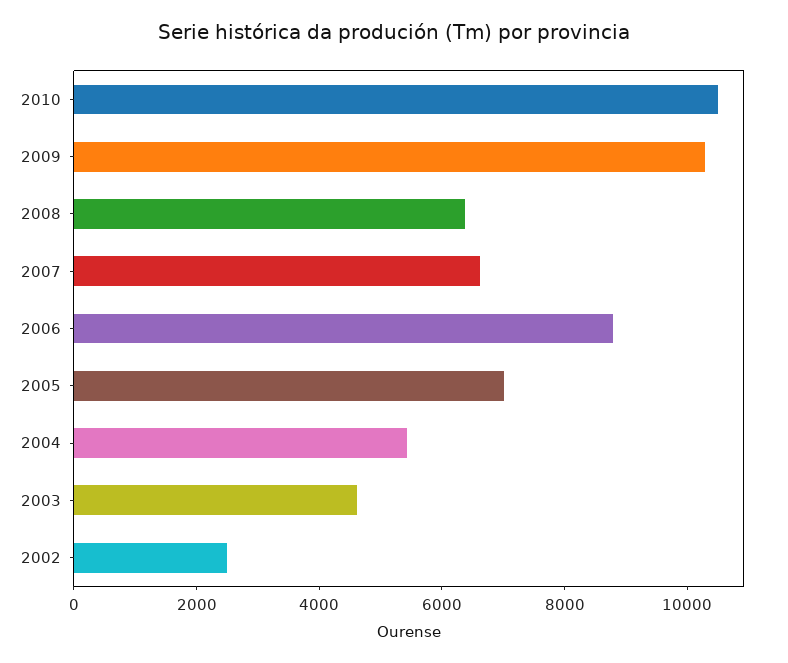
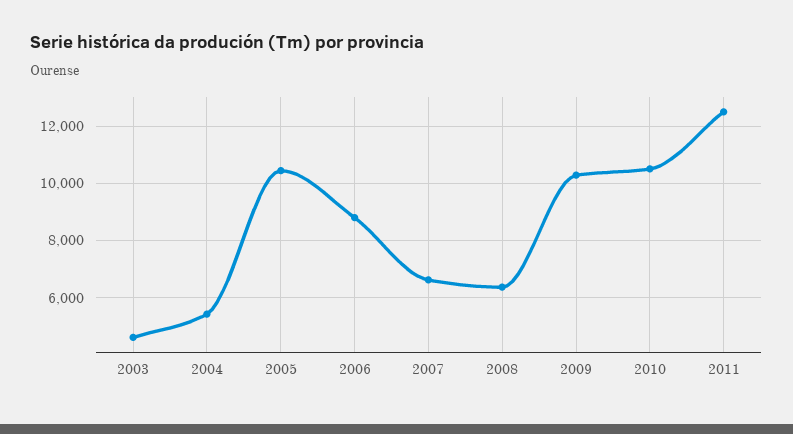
2005: 7000 -> 10500
2002: 2500 -> none
2011: none -> 12500

